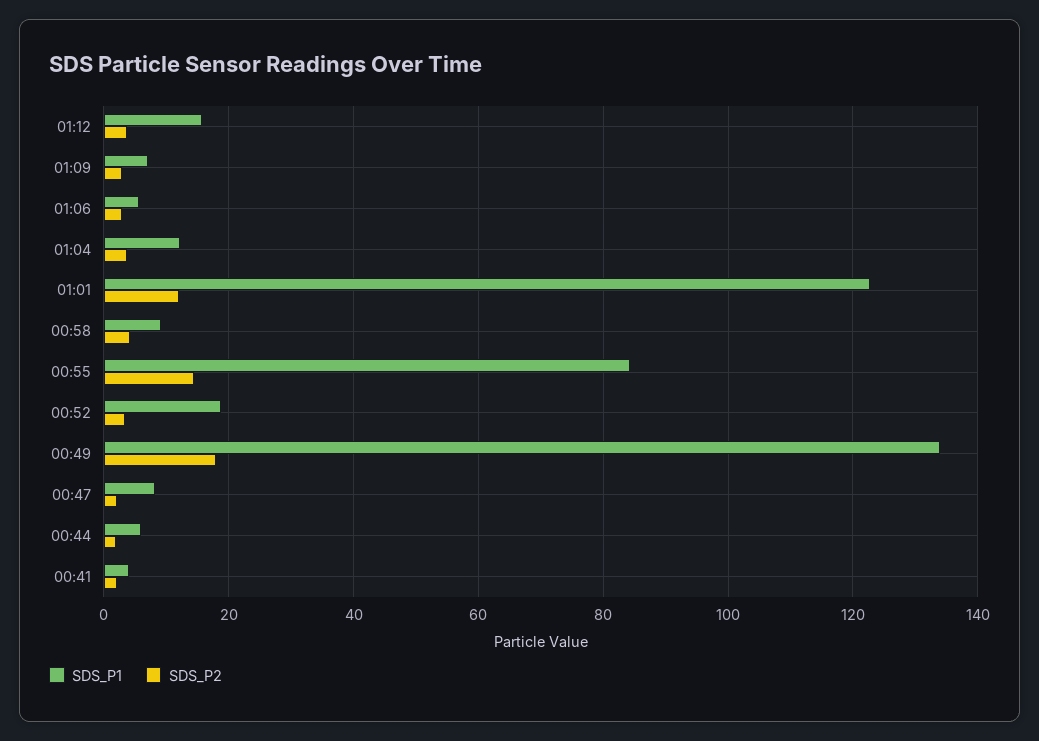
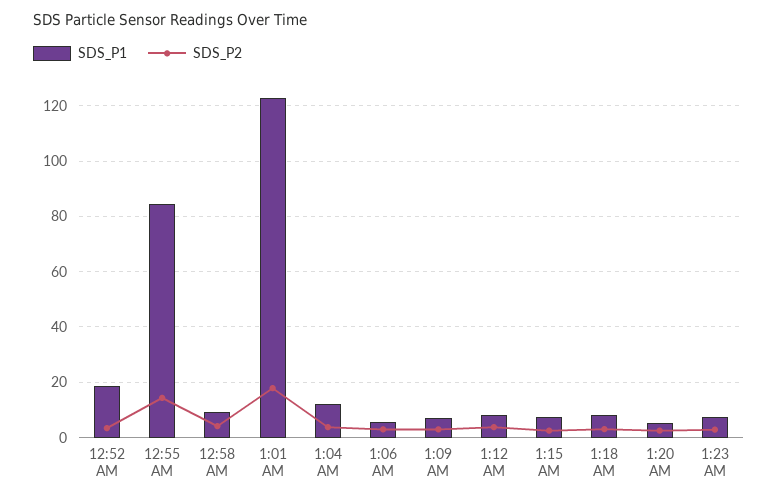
SDS_P1, 01:12: 16 -> 7.5
SDS_P2, 01:01: 12 -> 17.5
SDS_P1, 00:49: 134 -> none
SDS_P2, 00:49: 18 -> none
SDS_P1, 00:47: 8 -> none
SDS_P2, 00:47: 2 -> none
SDS_P1, 00:44: 6 -> none
SDS_P2, 00:44: 2 -> none
SDS_P1, 00:41: 4 -> none
SDS_P2, 00:41: 2 -> none
SDS_P1, 1:15 AM: none -> 7.5
SDS_P2, 1:15 AM: none -> 2.5
SDS_P1, 1:18 AM: none -> 7.5
SDS_P2, 1:18 AM: none -> 2.5
SDS_P1, 1:20 AM: none -> 5
SDS_P2, 1:20 AM: none -> 2.5
SDS_P1, 1:23 AM: none -> 7.5
SDS_P2, 1:23 AM: none -> 2.5

